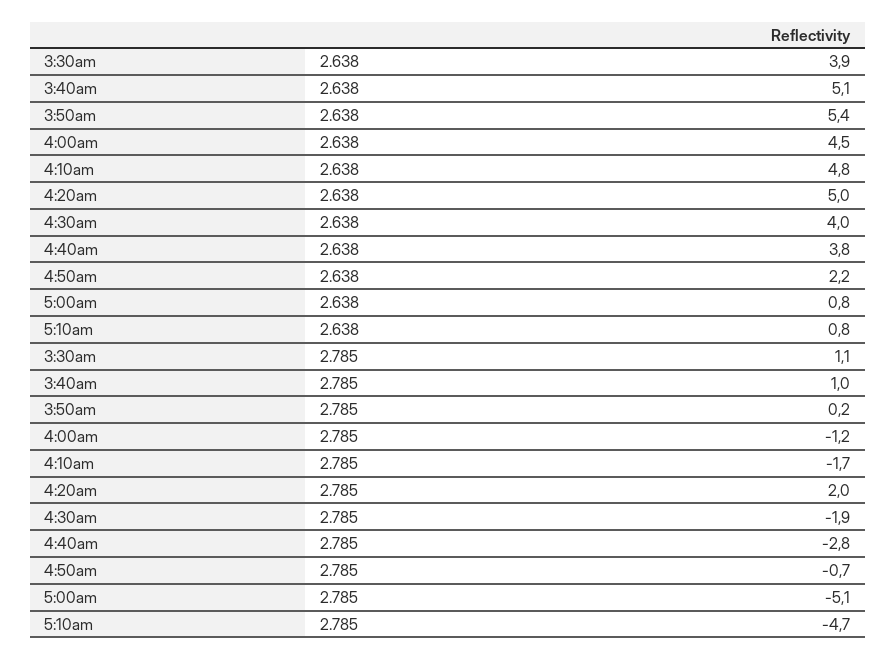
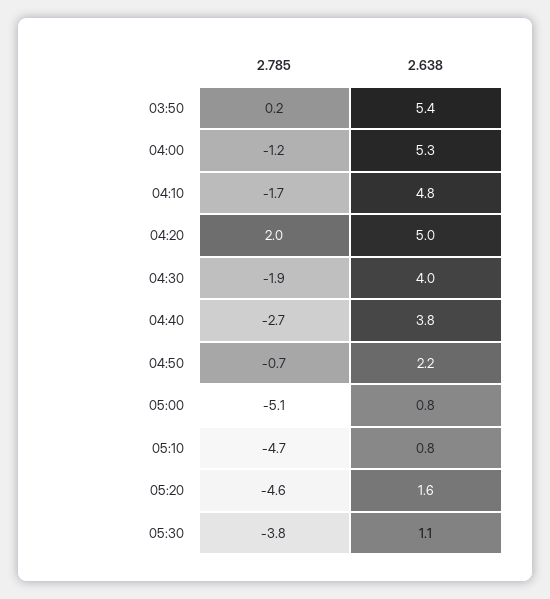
3:30am, 2.638: 3.9 -> none
3:40am, 2.638: 5.1 -> none
4:00am, 2.638: 4.5 -> 5.3
3:30am, 2.785: 1.1 -> none
3:40am, 2.785: 1 -> none
4:40am, 2.785: -2.8 -> -2.7
05:20, 2.785: none -> -4.6
05:20, 2.638: none -> 1.6
05:30, 2.785: none -> -3.8
05:30, 2.638: none -> 1.1

